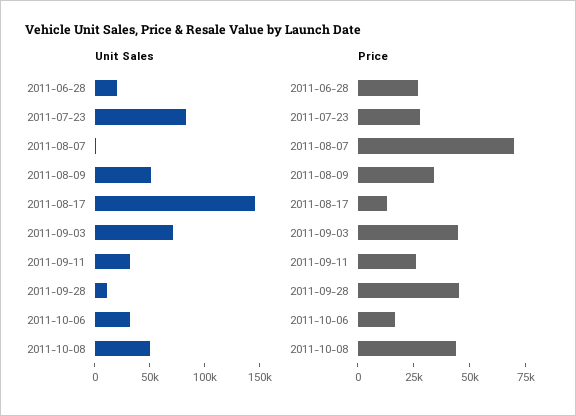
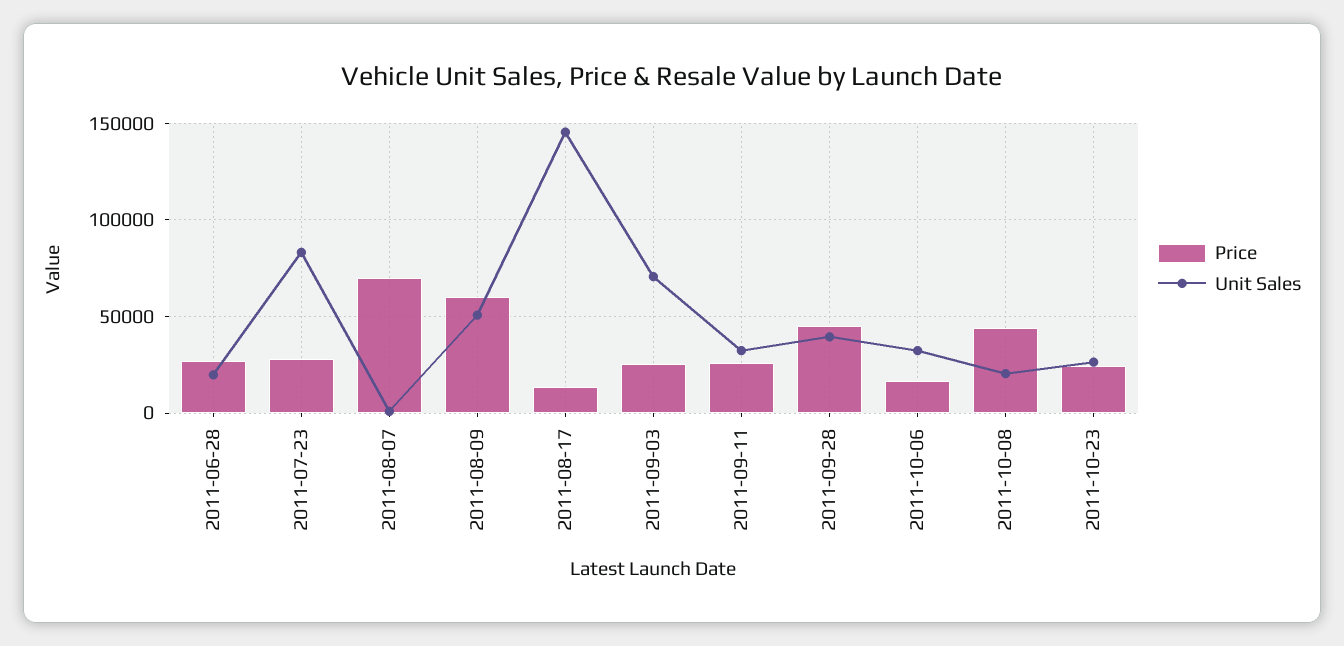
Unit Sales, 2011-09-28: 10000 -> 40000
Unit Sales, 2011-10-08: 50000 -> 20000
Price, 2011-08-09: 35000 -> 60000
Price, 2011-09-03: 45000 -> 25000
Price, 2011-10-23: none -> 25000
Unit Sales, 2011-10-23: none -> 25000

